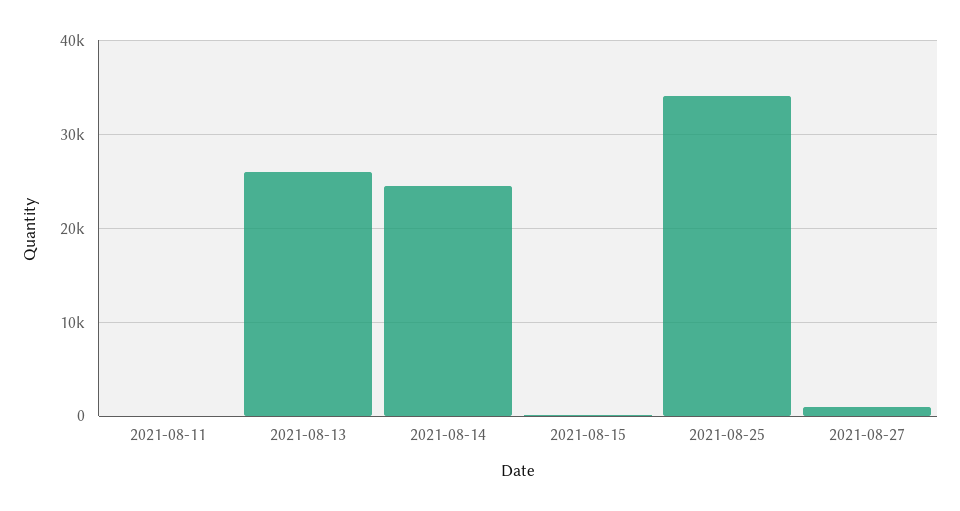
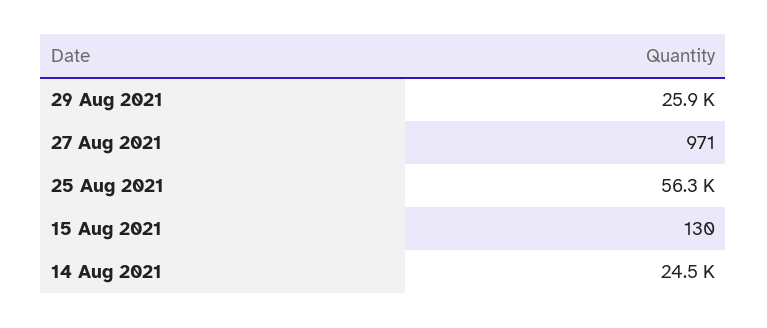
2021-08-11: 0 -> none
2021-08-13: 26000 -> none
2021-08-25: 34000 -> 56300
29 Aug 2021: none -> 25900

